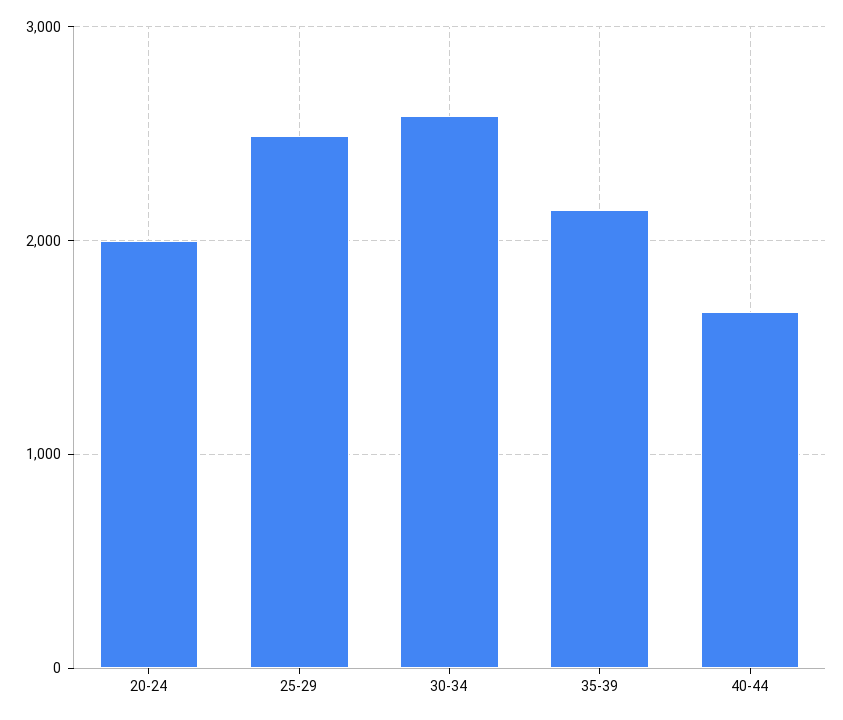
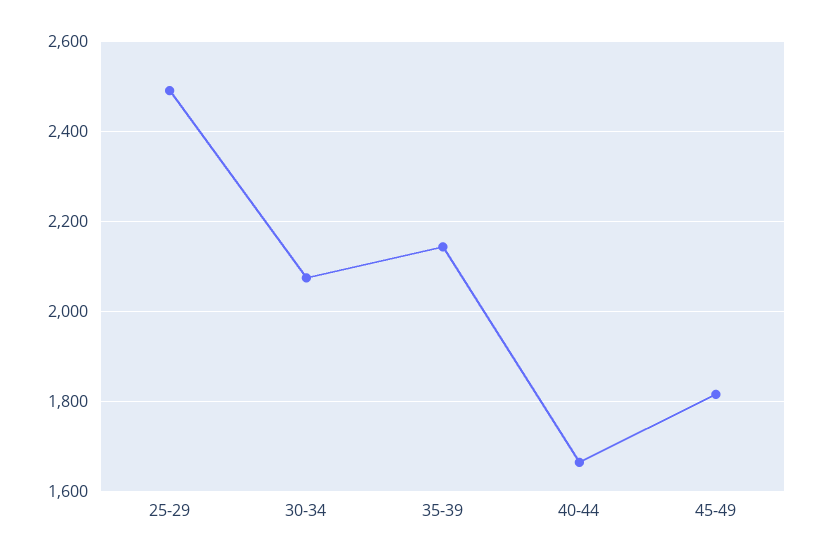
20-24: 2000 -> none
30-34: 2600 -> 2080
45-49: none -> 1820

